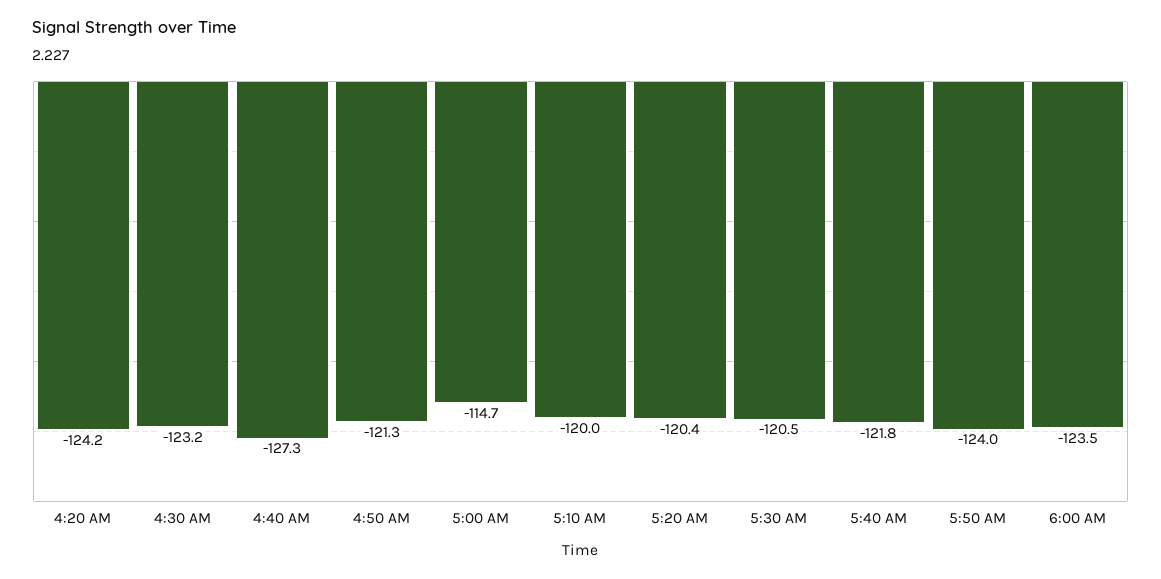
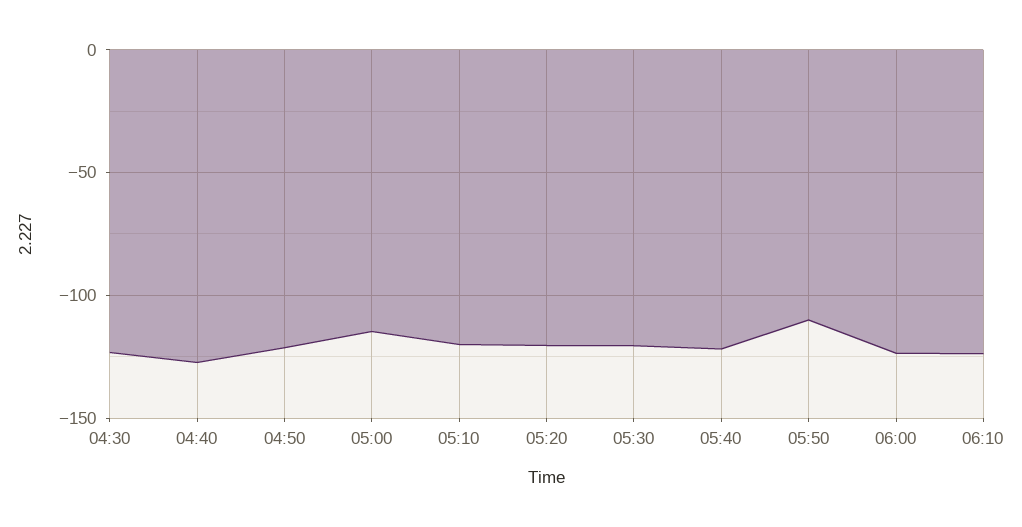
4:20 AM: -124.2 -> none
5:50 AM: -124 -> -110
06:10: none -> -125

